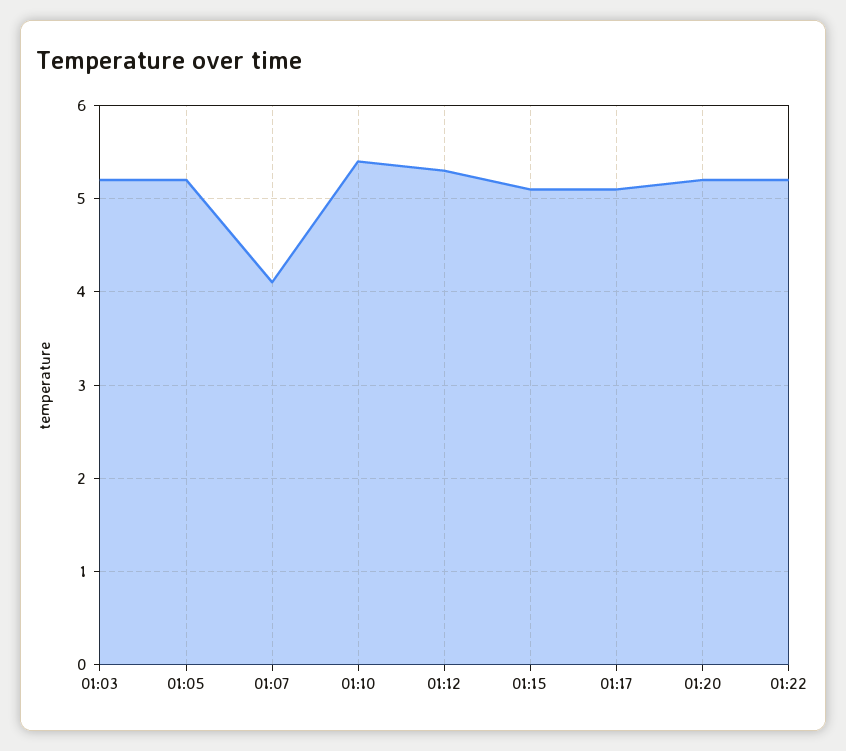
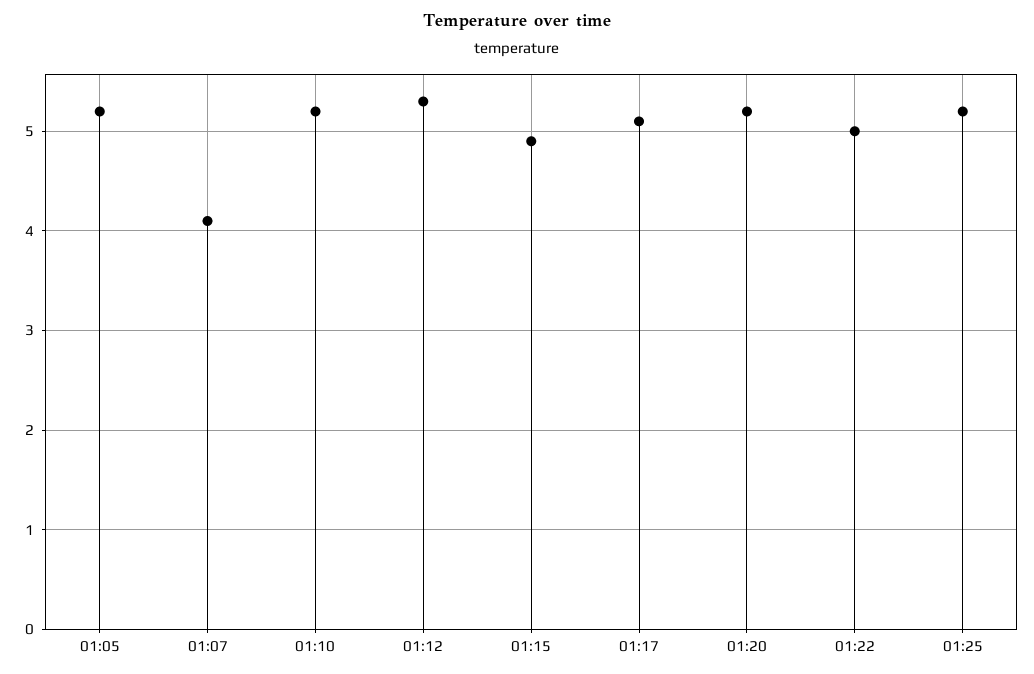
01:03: 5.2 -> none
01:10: 5.4 -> 5.2
01:15: 5.1 -> 4.9
01:22: 5.2 -> 5
01:25: none -> 5.2

